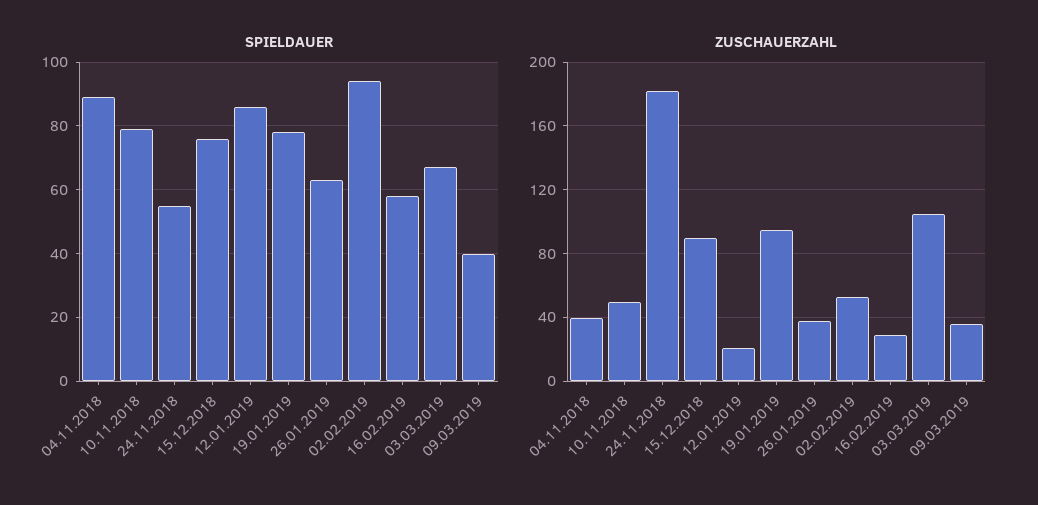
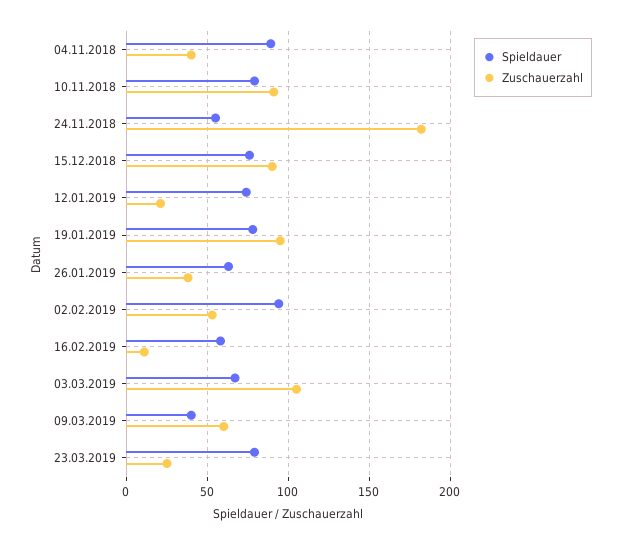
SPIELDAUER, 12.01.2019: 85 -> 75
ZUSCHAUERZAHL, 10.11.2018: 50 -> 90
ZUSCHAUERZAHL, 16.02.2019: 30 -> 10
ZUSCHAUERZAHL, 09.03.2019: 35 -> 60
SPIELDAUER, 23.03.2019: none -> 80
ZUSCHAUERZAHL, 23.03.2019: none -> 25

